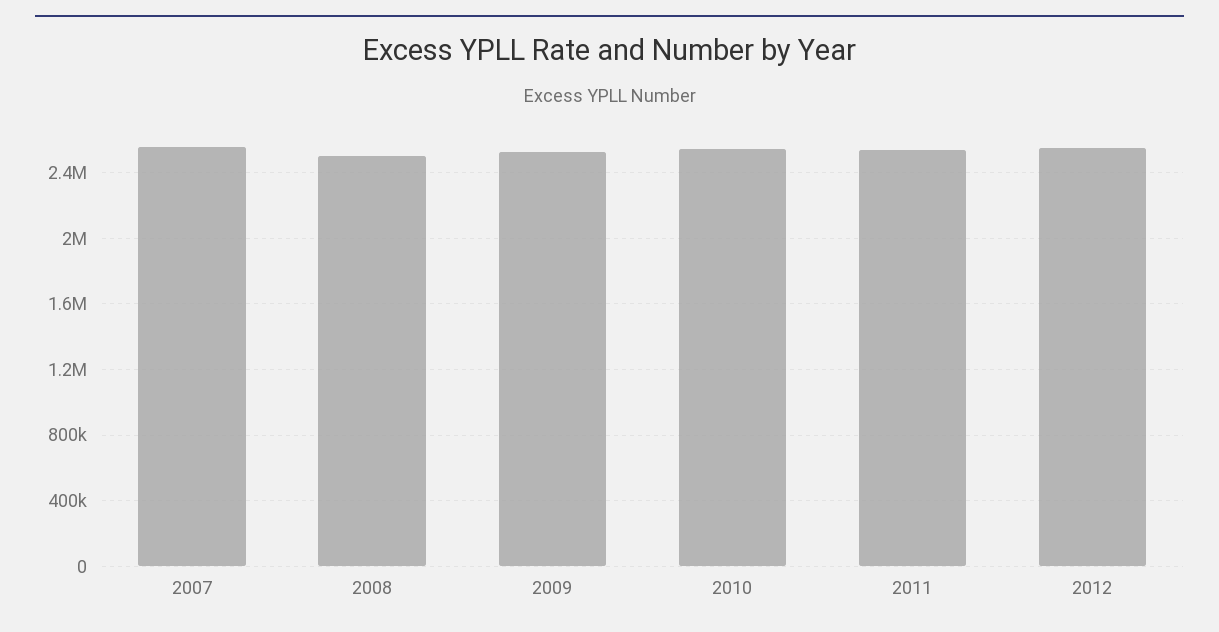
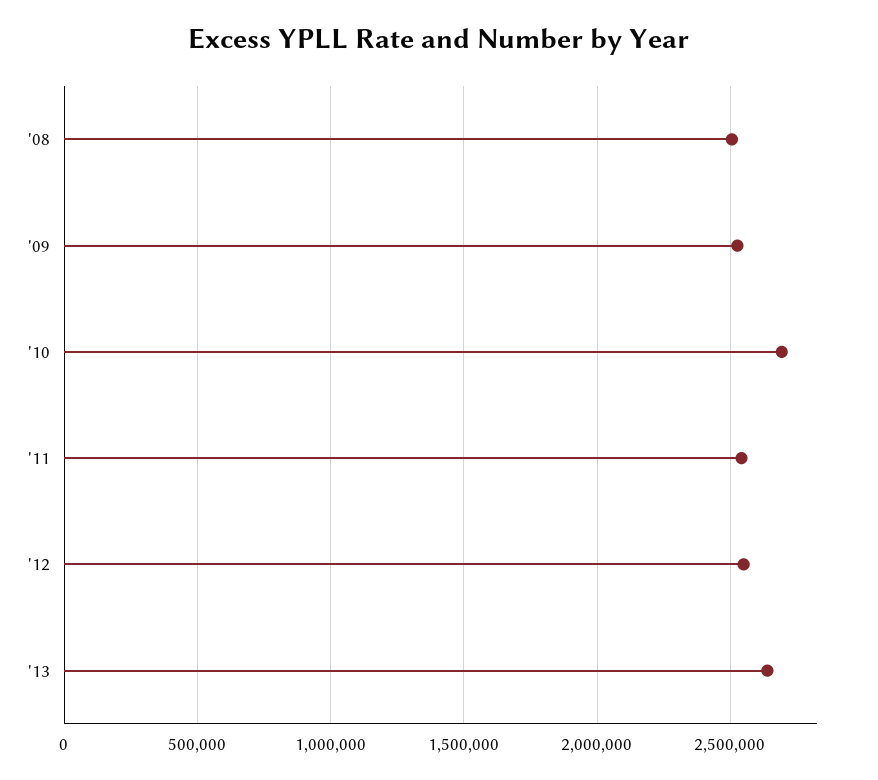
2007: 2550000 -> none
2010: 2550000 -> 2700000
'13: none -> 2650000

